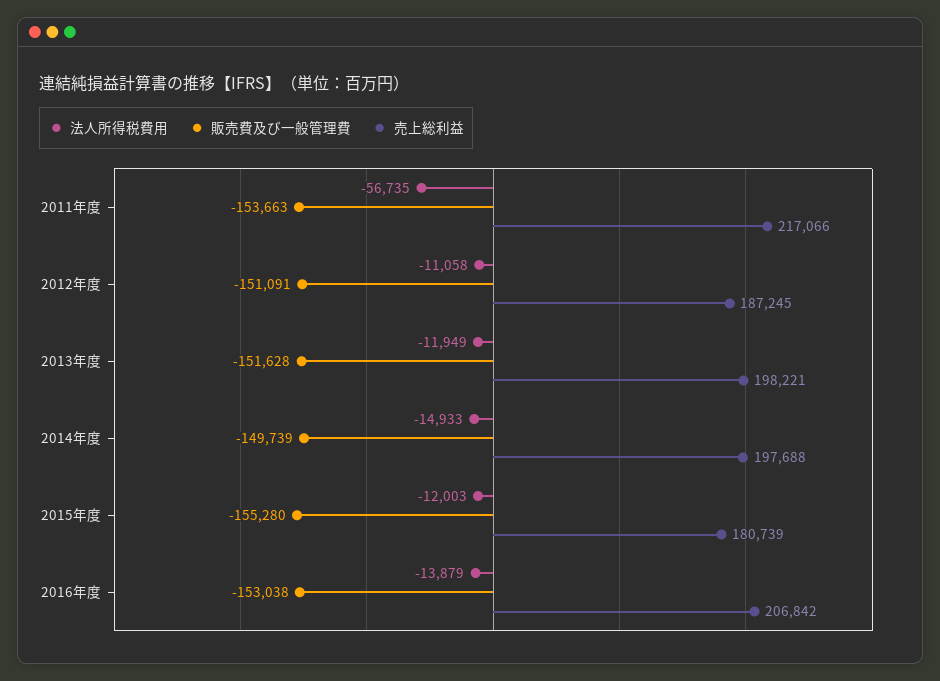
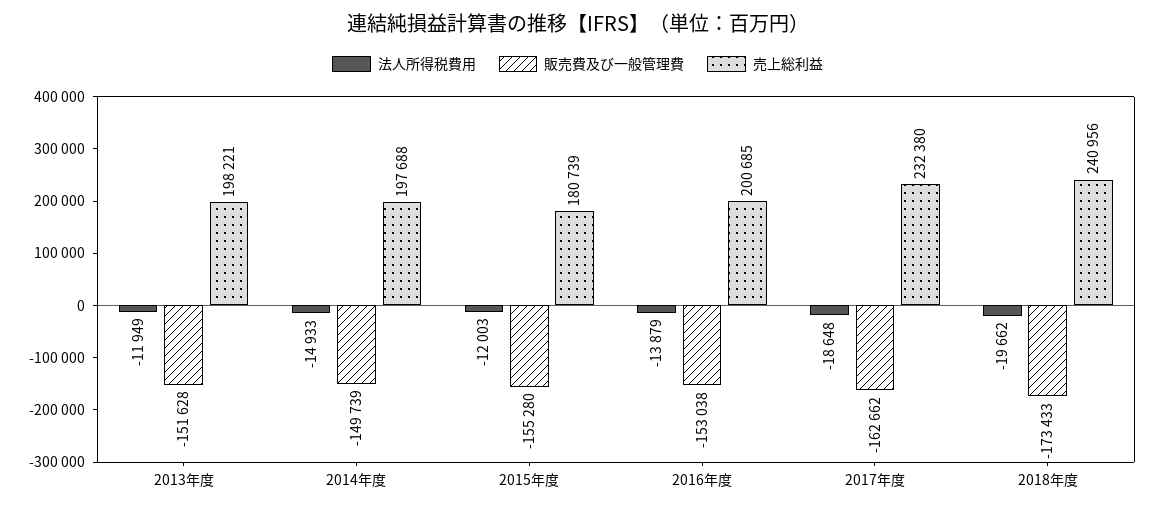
法人所得税費用, 2011年度: -56735 -> none
販売費及び一般管理費, 2011年度: -153663 -> none
売上総利益, 2011年度: 217066 -> none
法人所得税費用, 2012年度: -11058 -> none
販売費及び一般管理費, 2012年度: -151091 -> none
売上総利益, 2012年度: 187245 -> none
売上総利益, 2016年度: 206842 -> 200685
法人所得税費用, 2017年度: none -> -18648
販売費及び一般管理費, 2017年度: none -> -162662
売上総利益, 2017年度: none -> 232380
法人所得税費用, 2018年度: none -> -19662
販売費及び一般管理費, 2018年度: none -> -173433
売上総利益, 2018年度: none -> 240956

